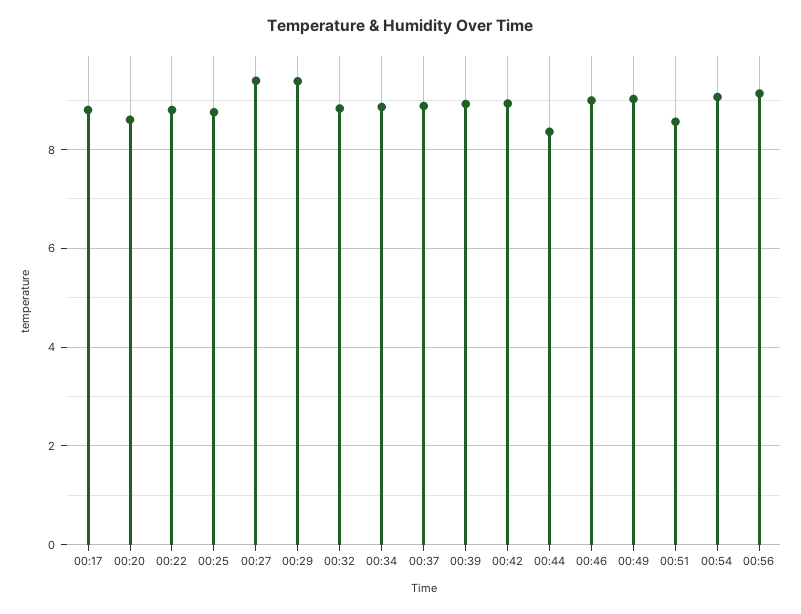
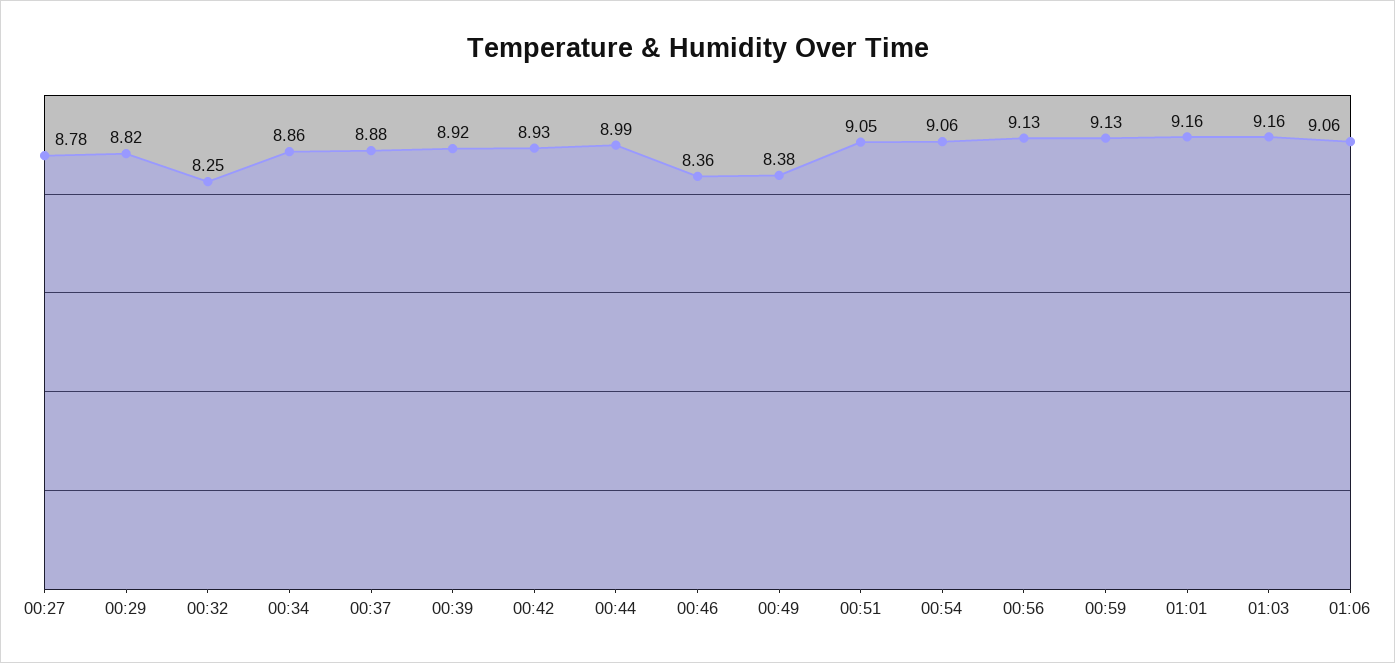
00:17: 8.8 -> none
00:20: 8.6 -> none
00:22: 8.8 -> none
00:25: 8.8 -> none
00:27: 9.4 -> 8.78
00:29: 9.4 -> 8.82
00:32: 8.8 -> 8.25
00:44: 8.4 -> 8.99
00:46: 9 -> 8.36
00:49: 9 -> 8.38
00:51: 8.6 -> 9.05
00:59: none -> 9.13
01:01: none -> 9.16
01:03: none -> 9.16
01:06: none -> 9.06

